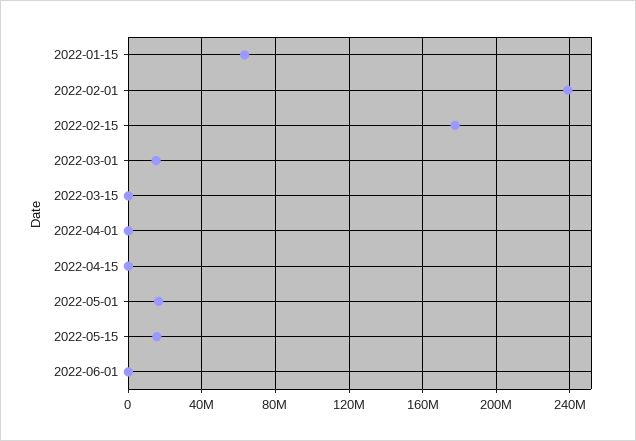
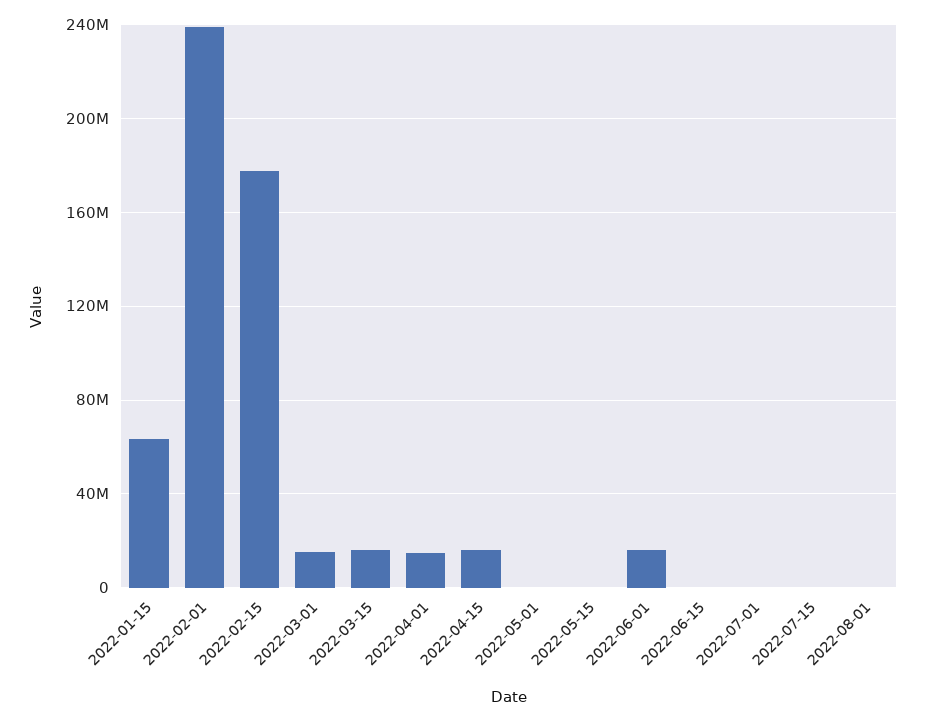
2022-03-15: 0 -> 15000000
2022-04-01: 0 -> 15000000
2022-04-15: 0 -> 15000000
2022-05-01: 15000000 -> 0
2022-05-15: 15000000 -> 0
2022-06-01: 0 -> 15000000
2022-06-15: none -> 0
2022-07-01: none -> 0
2022-07-15: none -> 0
2022-08-01: none -> 0

